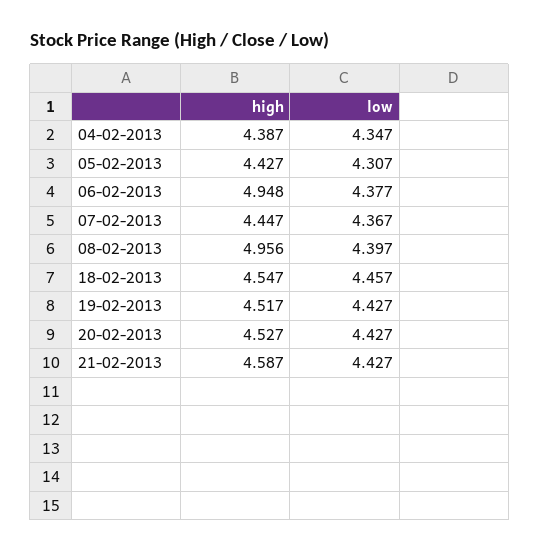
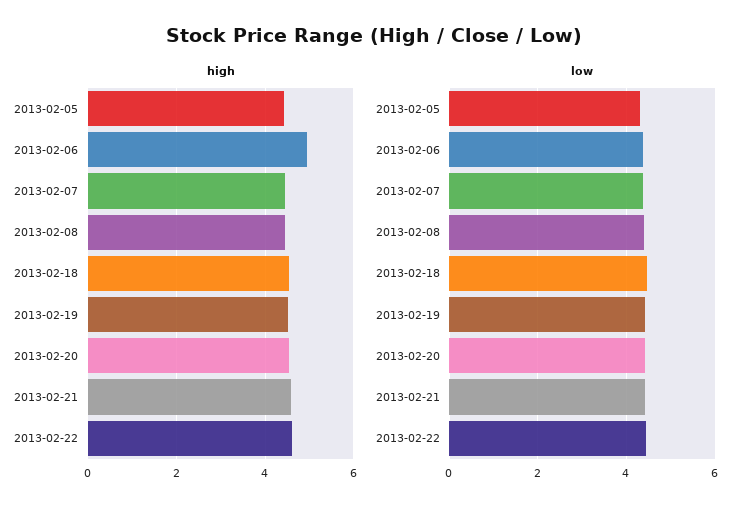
high, 04-02-2013: 4.387 -> none
low, 04-02-2013: 4.347 -> none
high, 08-02-2013: 4.956 -> 4.4
high, 2013-02-22: none -> 4.6
low, 2013-02-22: none -> 4.4

